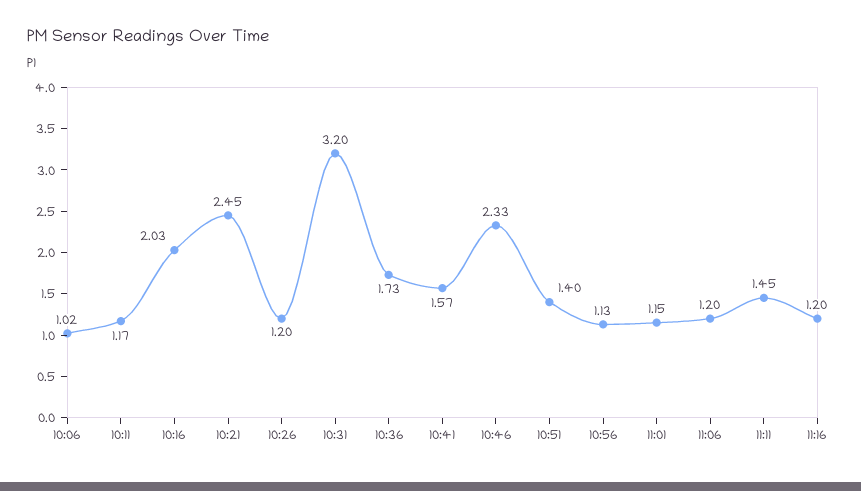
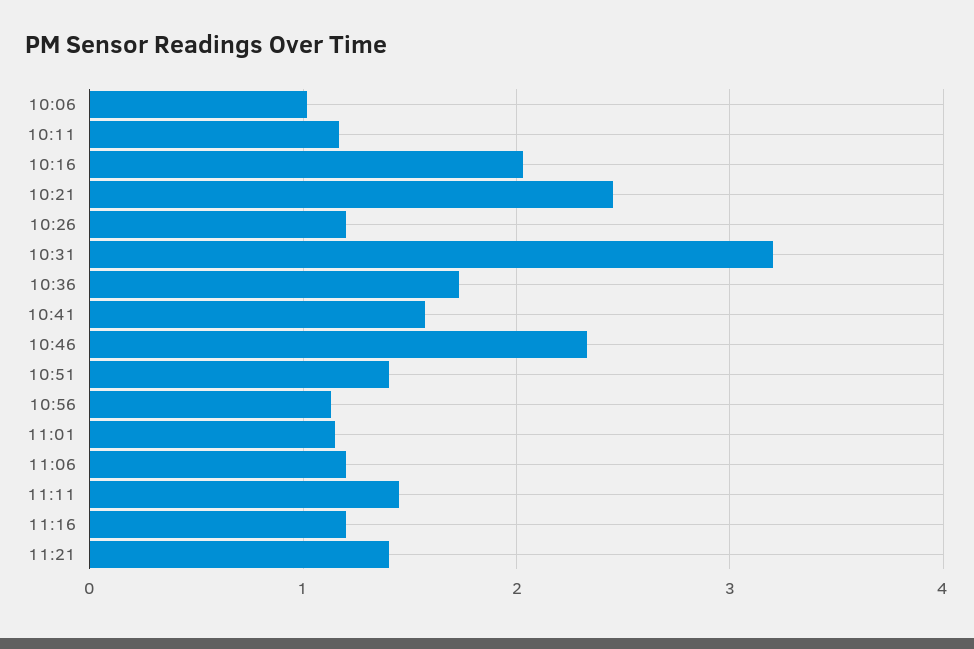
11:21: none -> 1.4

